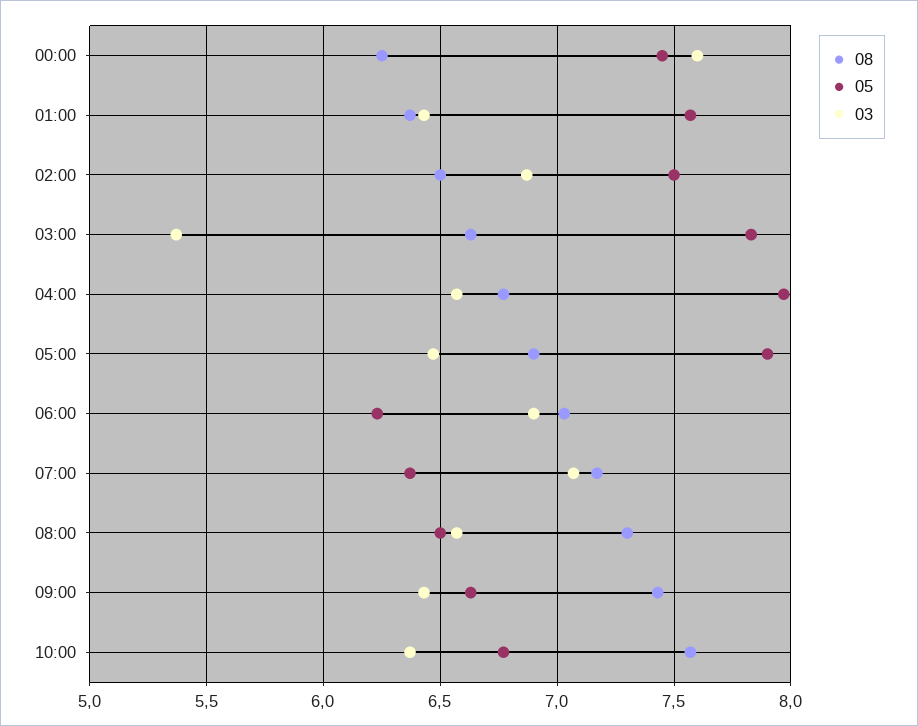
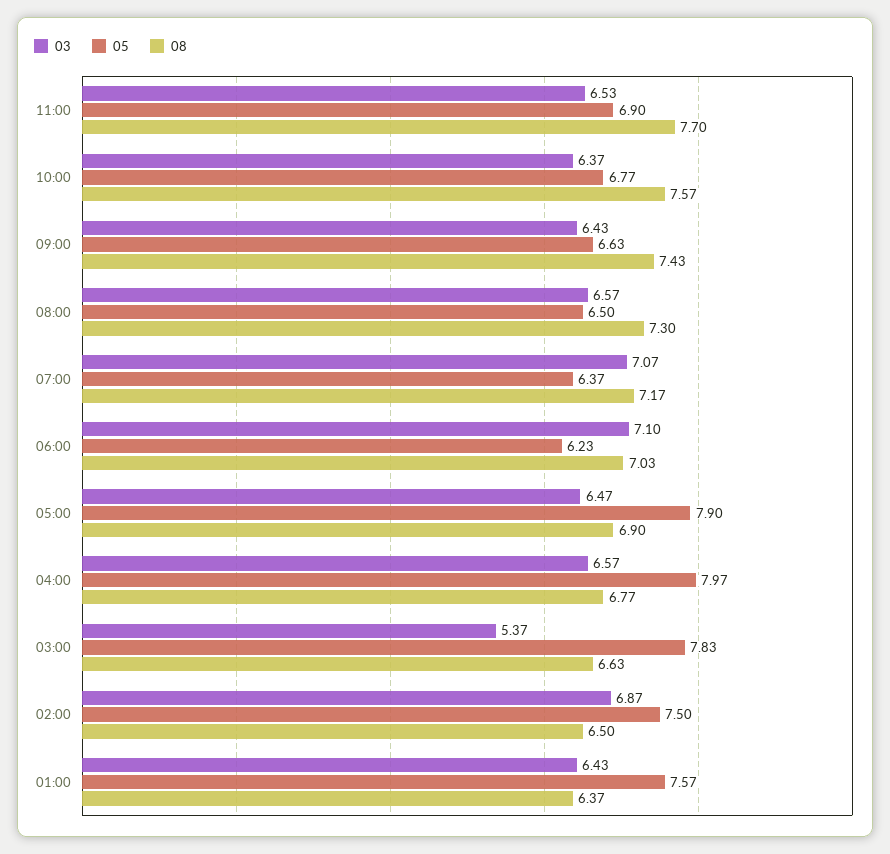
08, 00:00: 6.25 -> none
05, 00:00: 7.45 -> none
03, 00:00: 7.6 -> none
03, 06:00: 6.9 -> 7.1
03, 11:00: none -> 6.53
05, 11:00: none -> 6.9
08, 11:00: none -> 7.7

